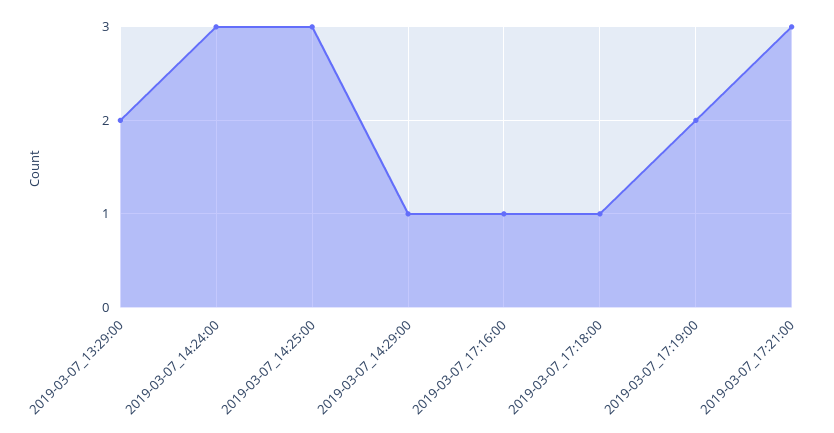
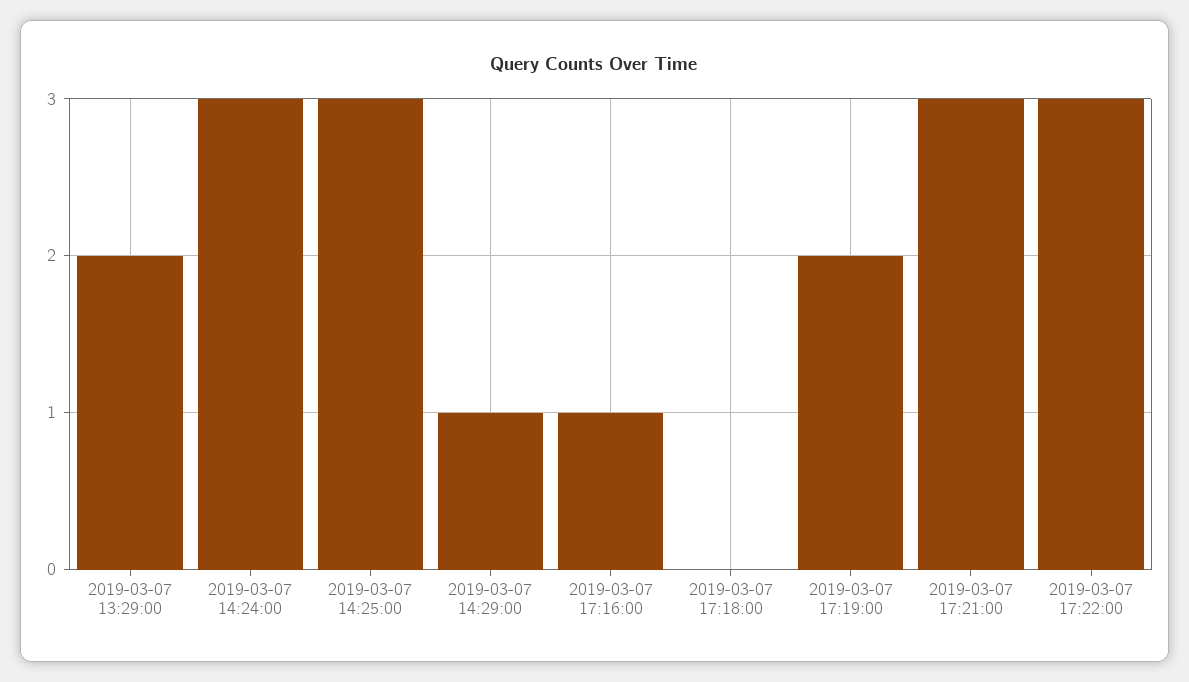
2019-03-07_17:18:00: 1 -> 0
2019-03-07 17:22:00: none -> 3

